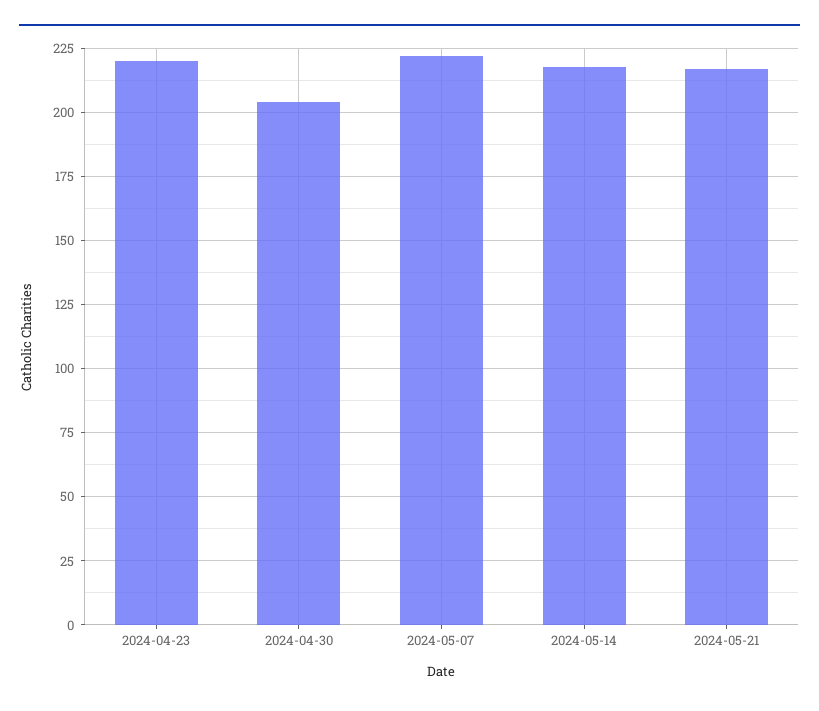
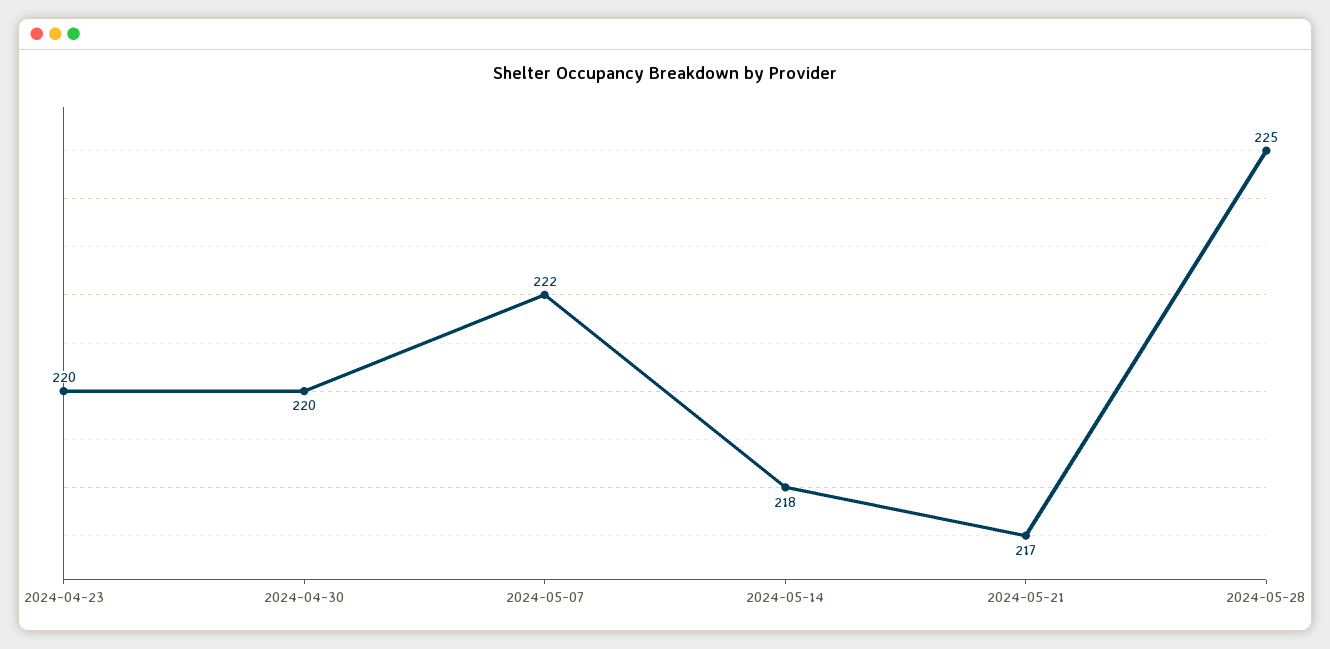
2024-04-30: 205 -> 220
2024-05-28: none -> 225

